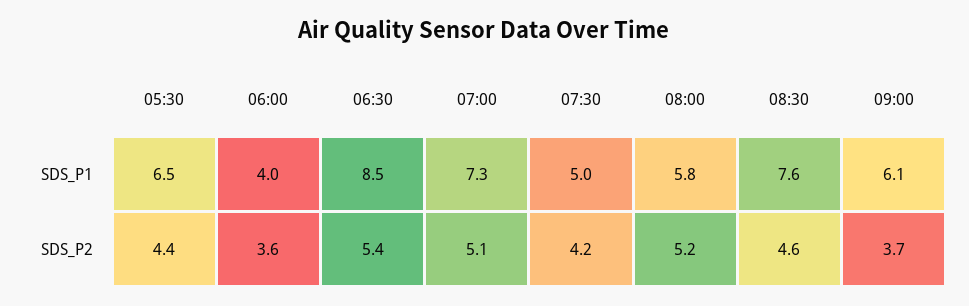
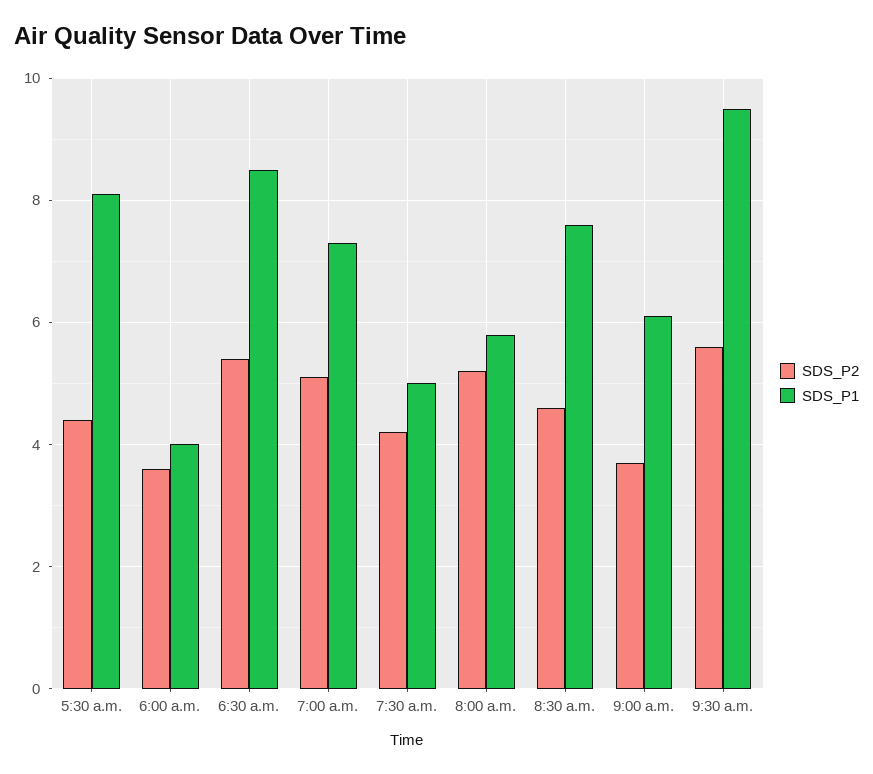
SDS_P1, 05:30: 6.5 -> 8
SDS_P2, 9:30 a.m.: none -> 5.5
SDS_P1, 9:30 a.m.: none -> 9.5

